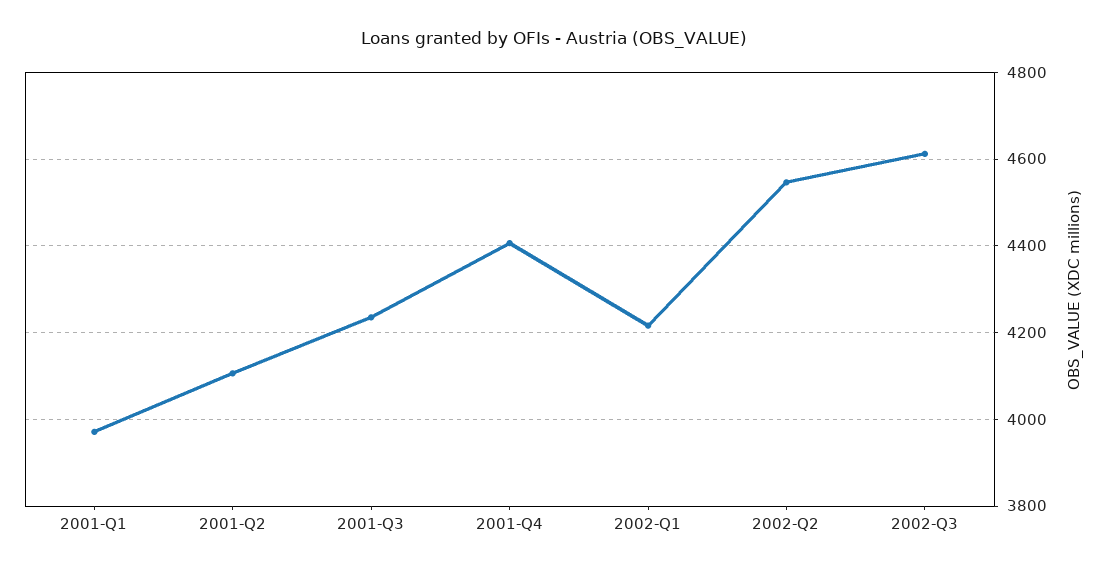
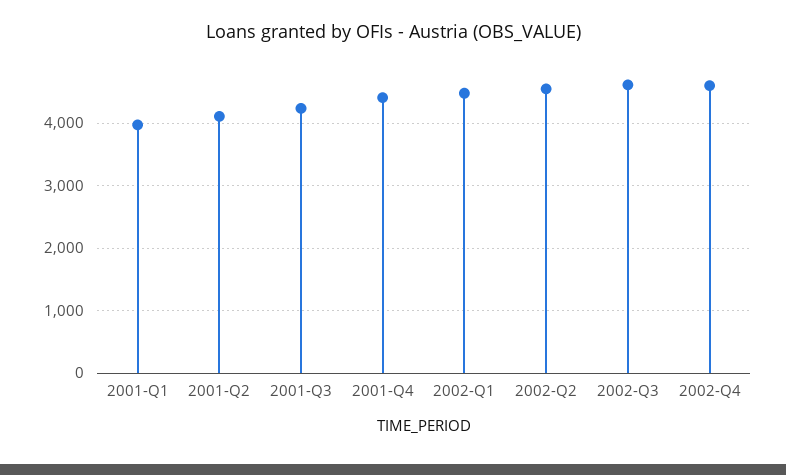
2002-Q1: 4220 -> 4500
2002-Q4: none -> 4600

